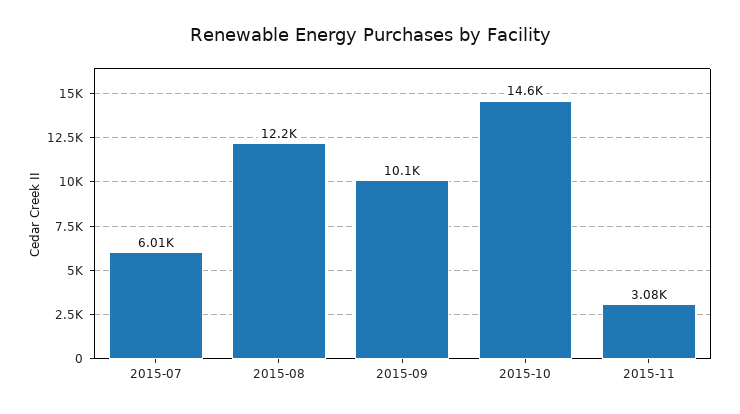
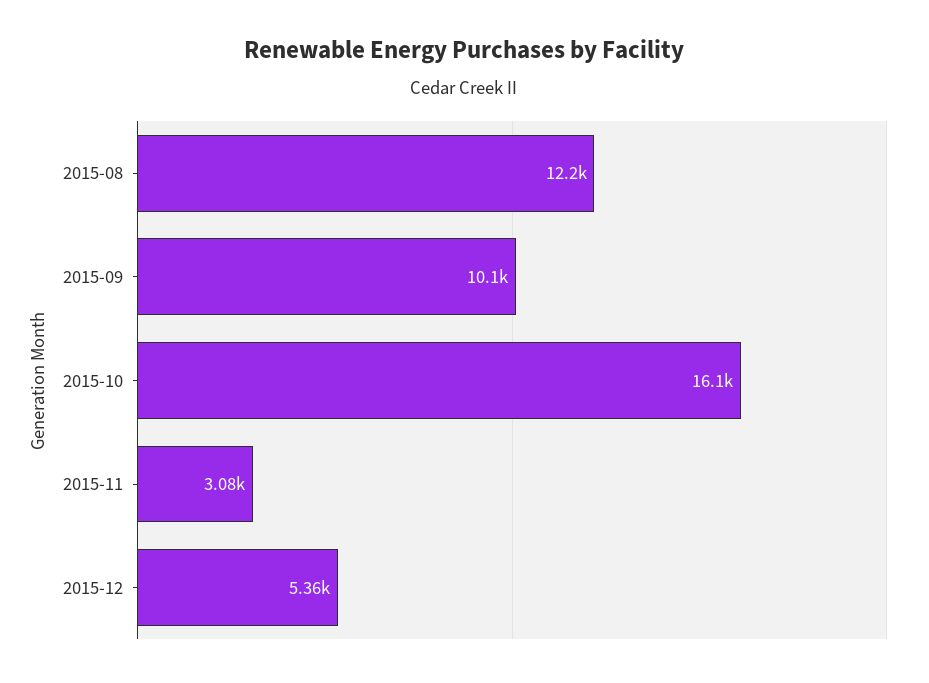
2015-07: 6010 -> none
2015-10: 14600 -> 16100
2015-12: none -> 5360

